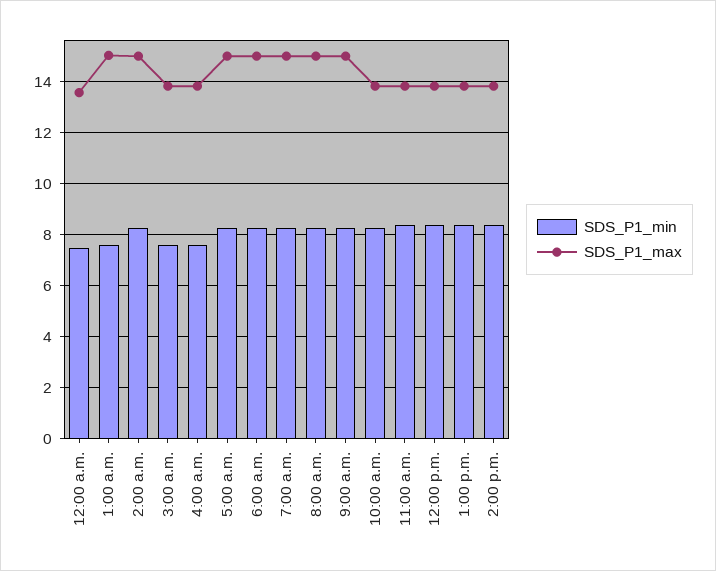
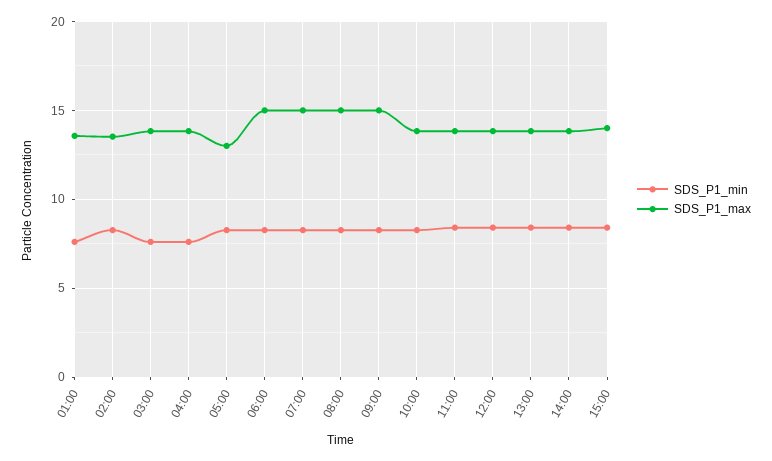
SDS_P1_min, 12:00 a.m.: 7.5 -> none
SDS_P1_max, 12:00 a.m.: 13.5 -> none
SDS_P1_max, 1:00 a.m.: 15 -> 13.5
SDS_P1_max, 2:00 a.m.: 15 -> 13.5
SDS_P1_max, 5:00 a.m.: 15 -> 13
SDS_P1_min, 15:00: none -> 8.5
SDS_P1_max, 15:00: none -> 14

